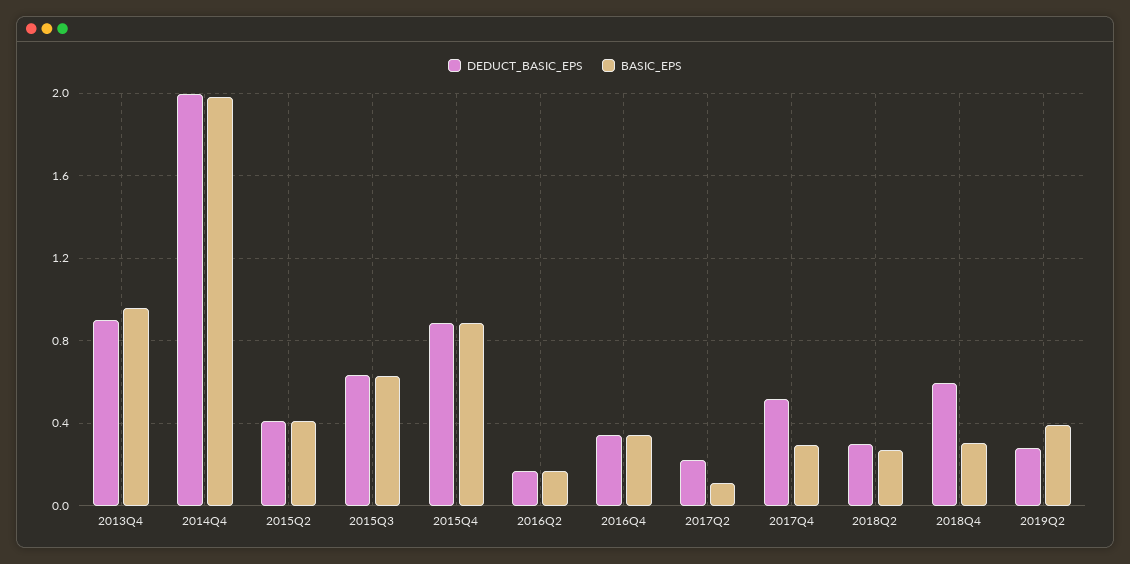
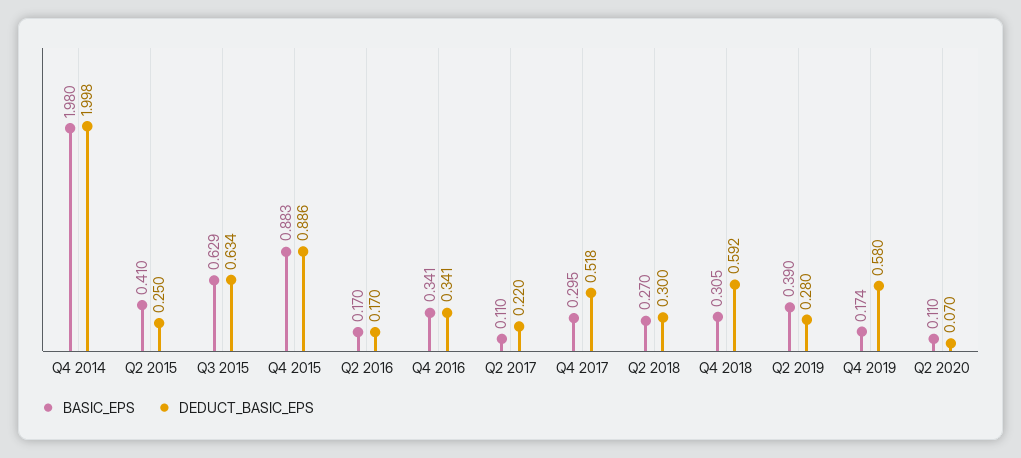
DEDUCT_BASIC_EPS, 2013Q4: 0.9 -> none
BASIC_EPS, 2013Q4: 0.95 -> none
DEDUCT_BASIC_EPS, 2015Q2: 0.4 -> 0.25
BASIC_EPS, Q4 2019: none -> 0.174
DEDUCT_BASIC_EPS, Q4 2019: none -> 0.58
BASIC_EPS, Q2 2020: none -> 0.11
DEDUCT_BASIC_EPS, Q2 2020: none -> 0.07

